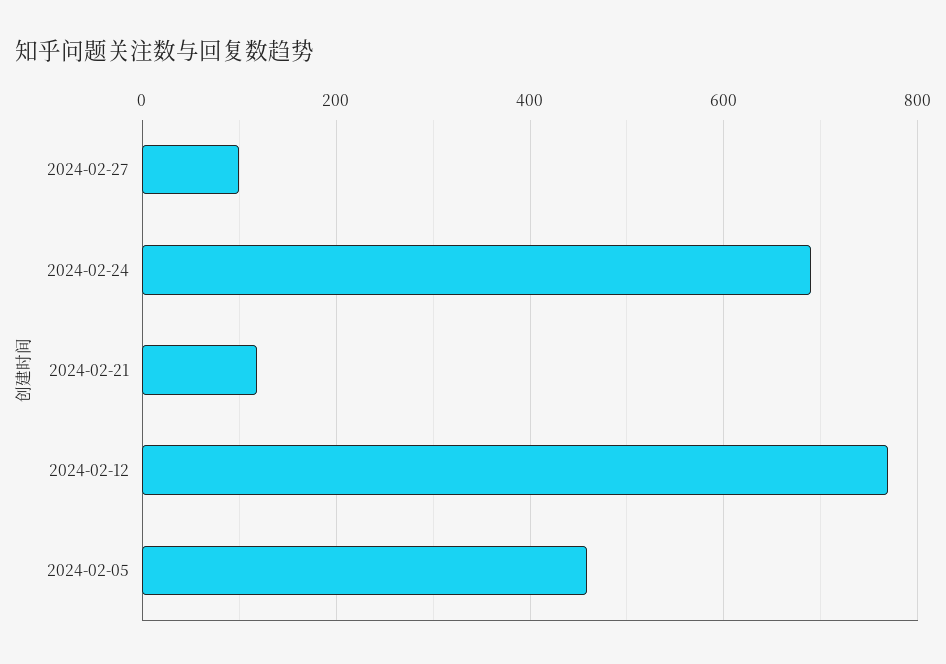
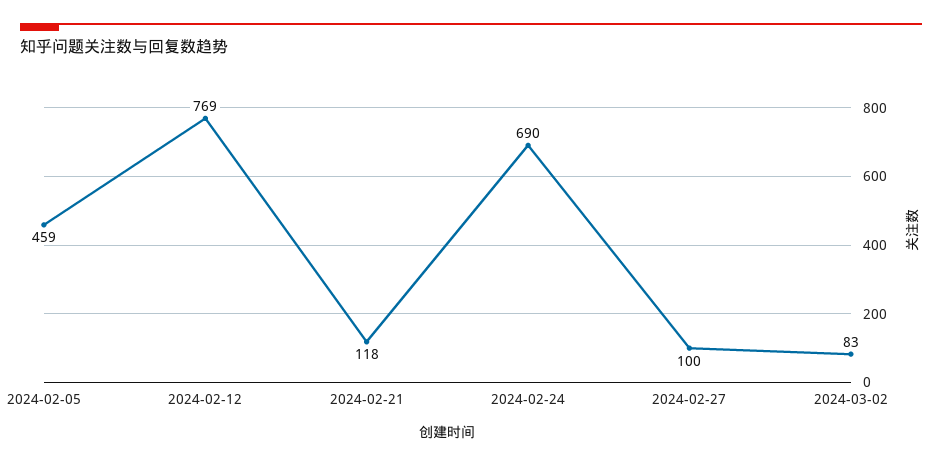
2024-03-02: none -> 83

